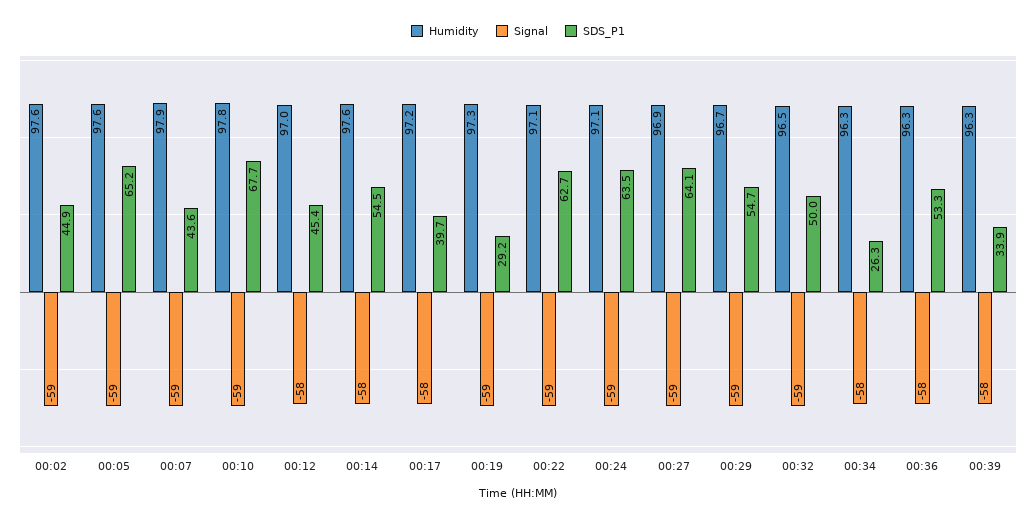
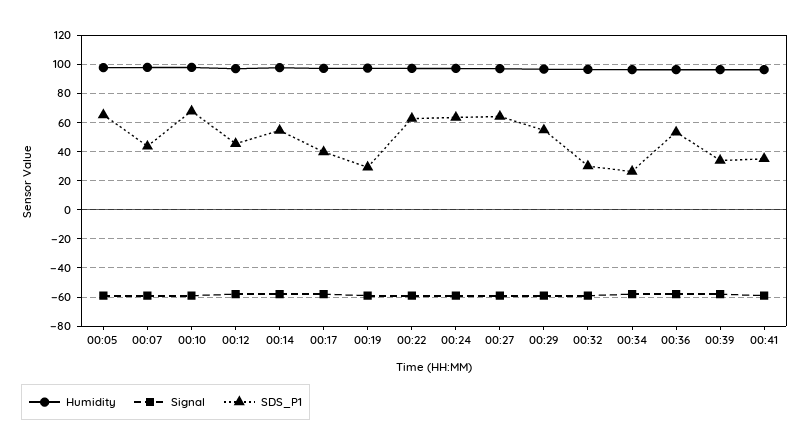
Humidity, 00:02: 97.6 -> none
Signal, 00:02: -59 -> none
SDS_P1, 00:02: 44.9 -> none
SDS_P1, 00:32: 50 -> 30
Humidity, 00:41: none -> 95
Signal, 00:41: none -> -60
SDS_P1, 00:41: none -> 35

